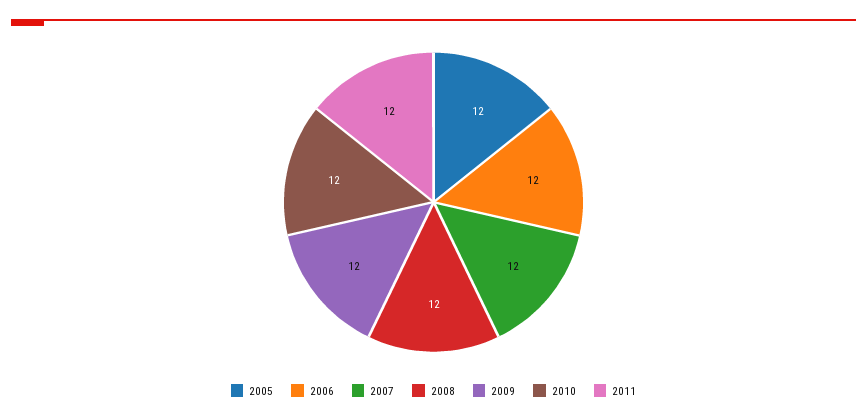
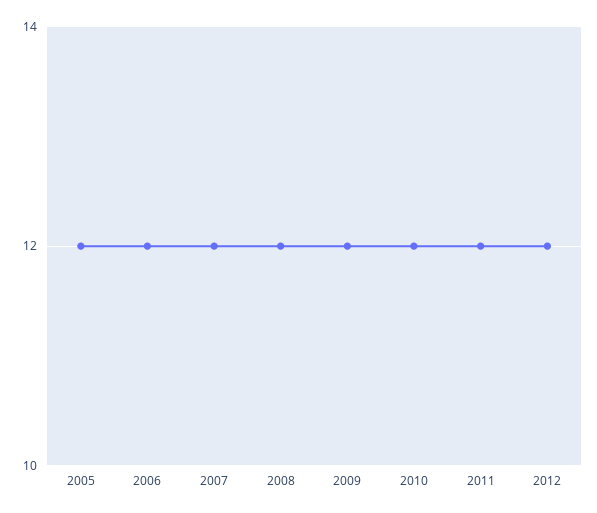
2012: none -> 12

